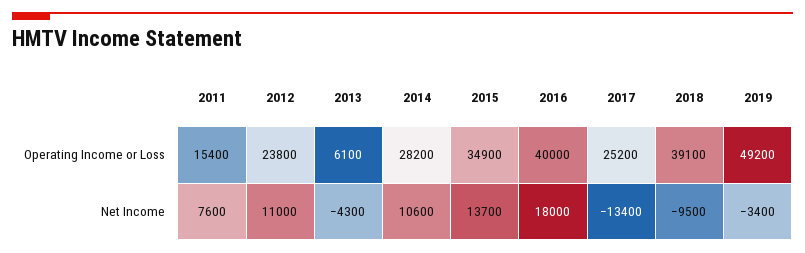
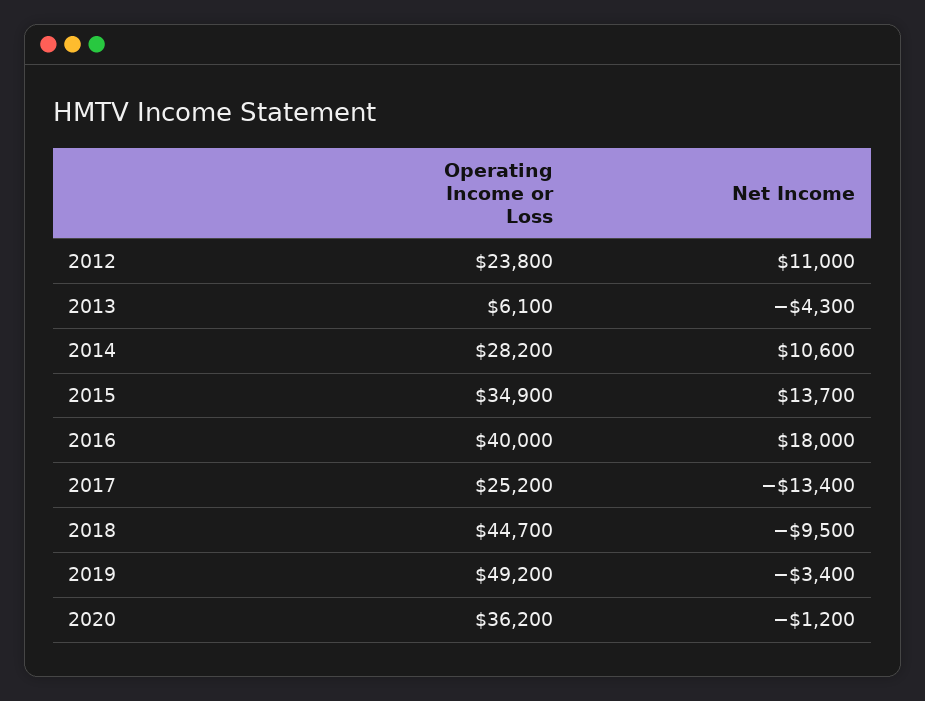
2011, Operating Income or Loss: 15400 -> none
2018, Operating Income or Loss: 39100 -> 44700
2011, Net Income: 7600 -> none
2020, Operating Income or Loss: none -> 36200
2020, Net Income: none -> -1200

